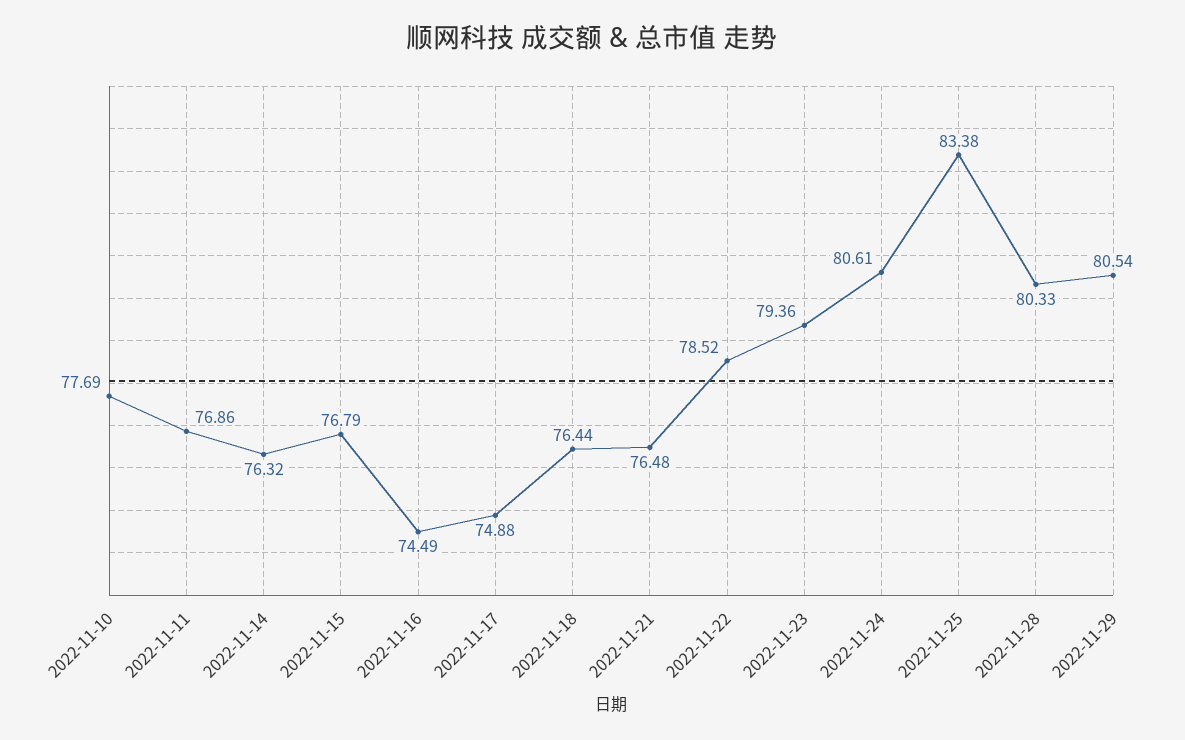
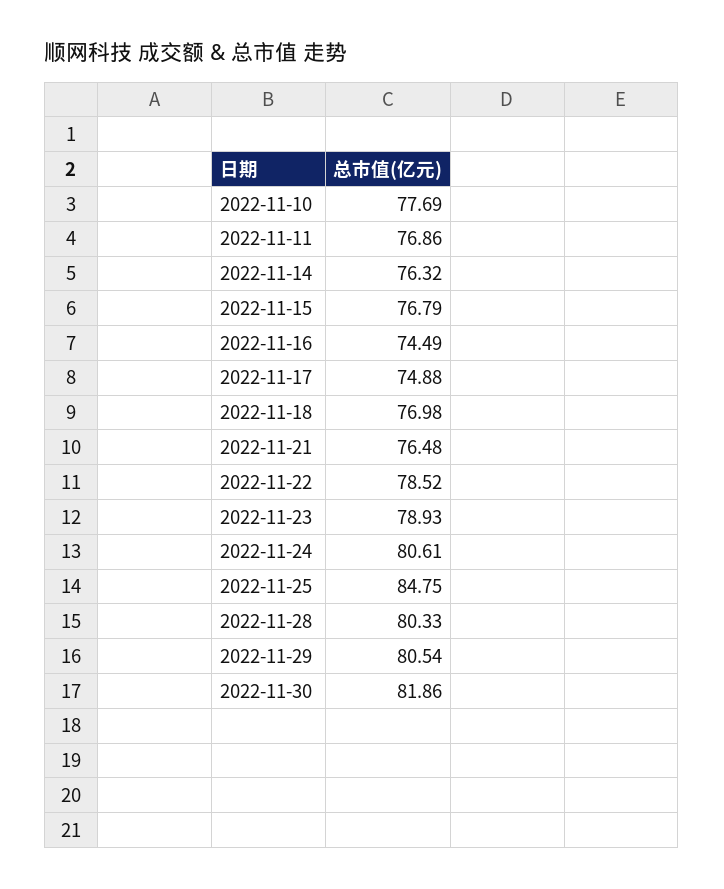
2022-11-18: 76.44 -> 76.98
2022-11-23: 79.36 -> 78.93
2022-11-25: 83.38 -> 84.75
2022-11-30: none -> 81.86

